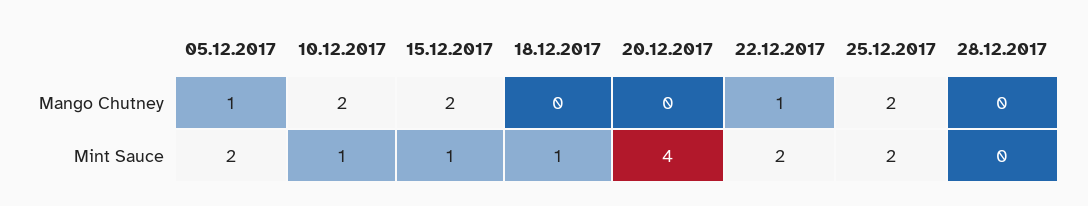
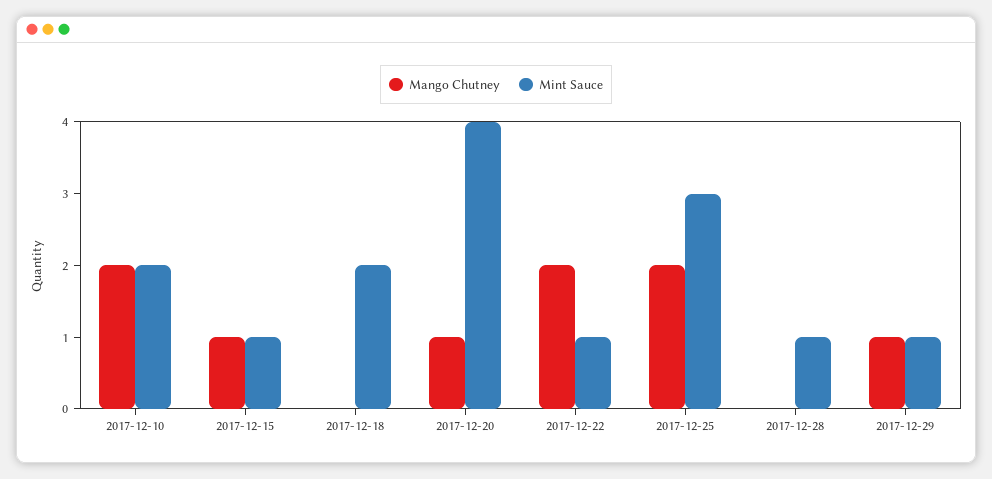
Mango Chutney, 05.12.2017: 1 -> none
Mango Chutney, 15.12.2017: 2 -> 1
Mango Chutney, 20.12.2017: 0 -> 1
Mango Chutney, 22.12.2017: 1 -> 2
Mint Sauce, 05.12.2017: 2 -> none
Mint Sauce, 10.12.2017: 1 -> 2
Mint Sauce, 18.12.2017: 1 -> 2
Mint Sauce, 22.12.2017: 2 -> 1
Mint Sauce, 25.12.2017: 2 -> 3
Mint Sauce, 28.12.2017: 0 -> 1
Mango Chutney, 2017-12-29: none -> 1
Mint Sauce, 2017-12-29: none -> 1

